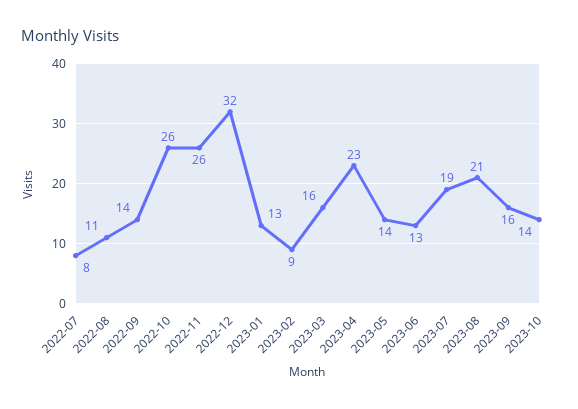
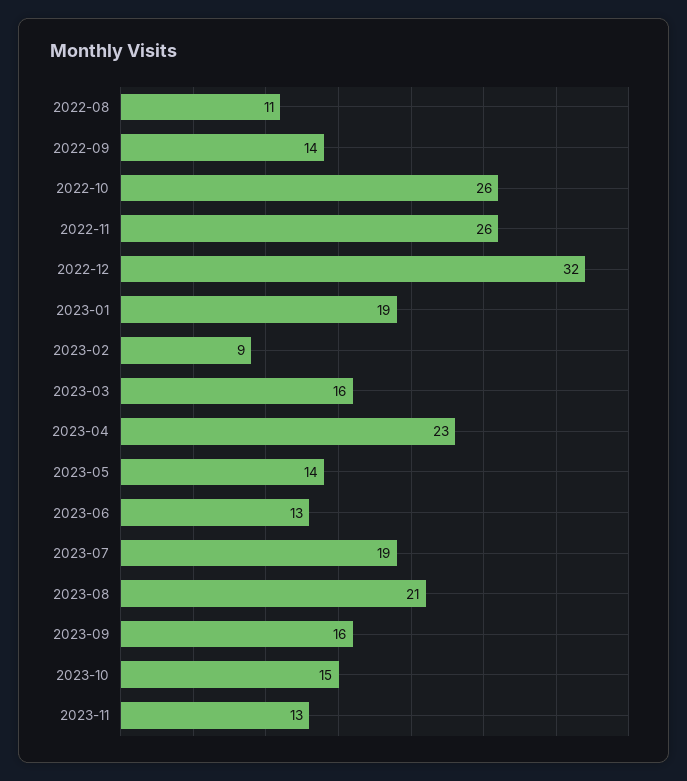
2022-07: 8 -> none
2023-01: 13 -> 19
2023-10: 14 -> 15
2023-11: none -> 13

